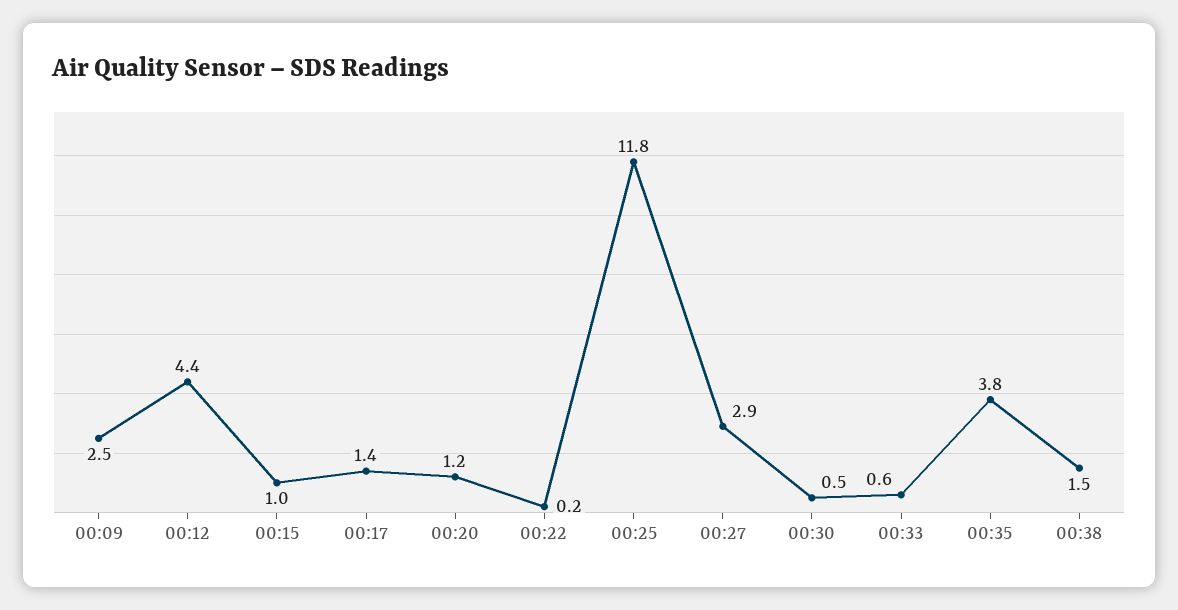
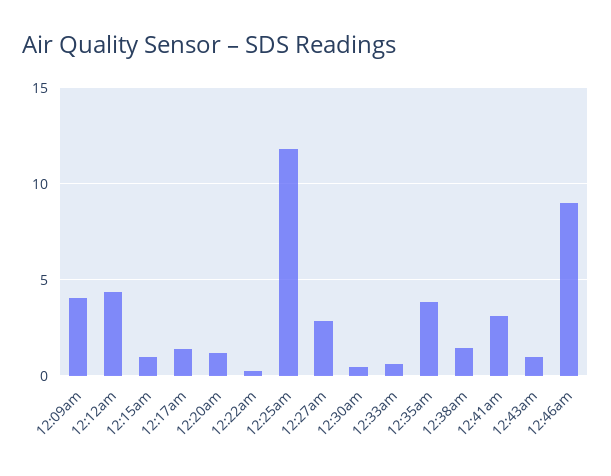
00:09: 2.5 -> 4
12:41am: none -> 3
12:43am: none -> 1
12:46am: none -> 9

